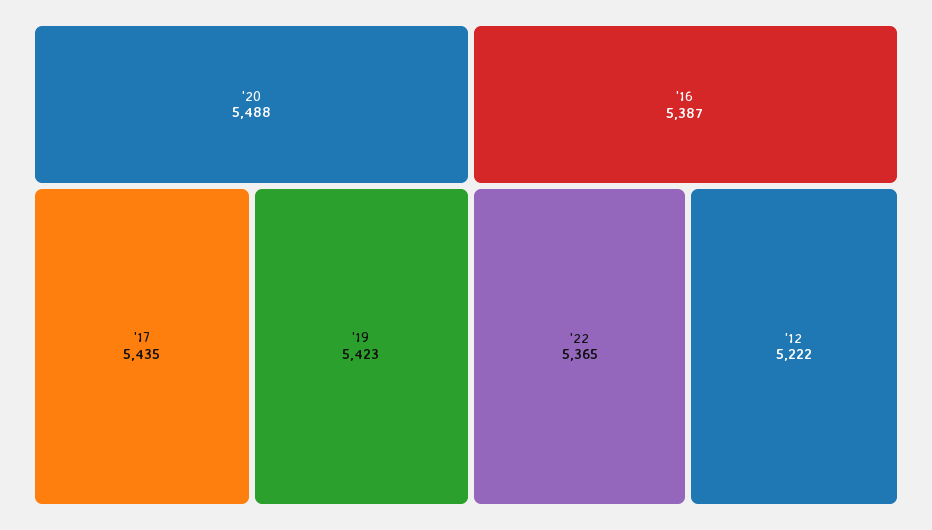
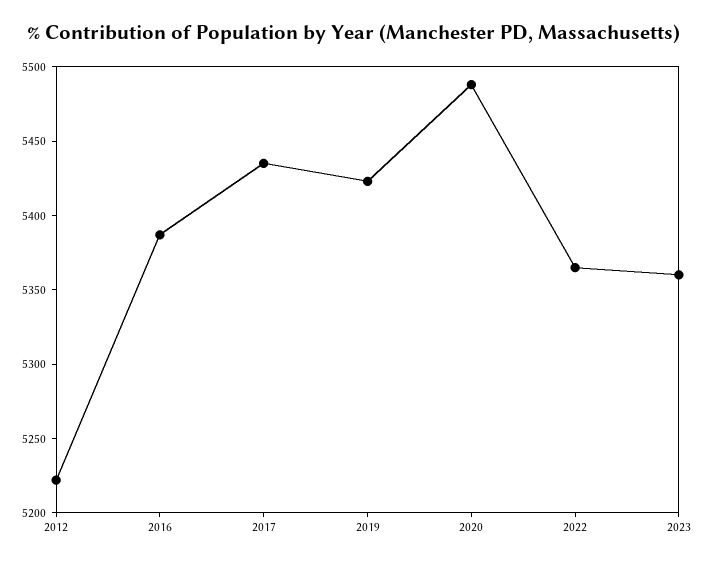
2023: none -> 5360

